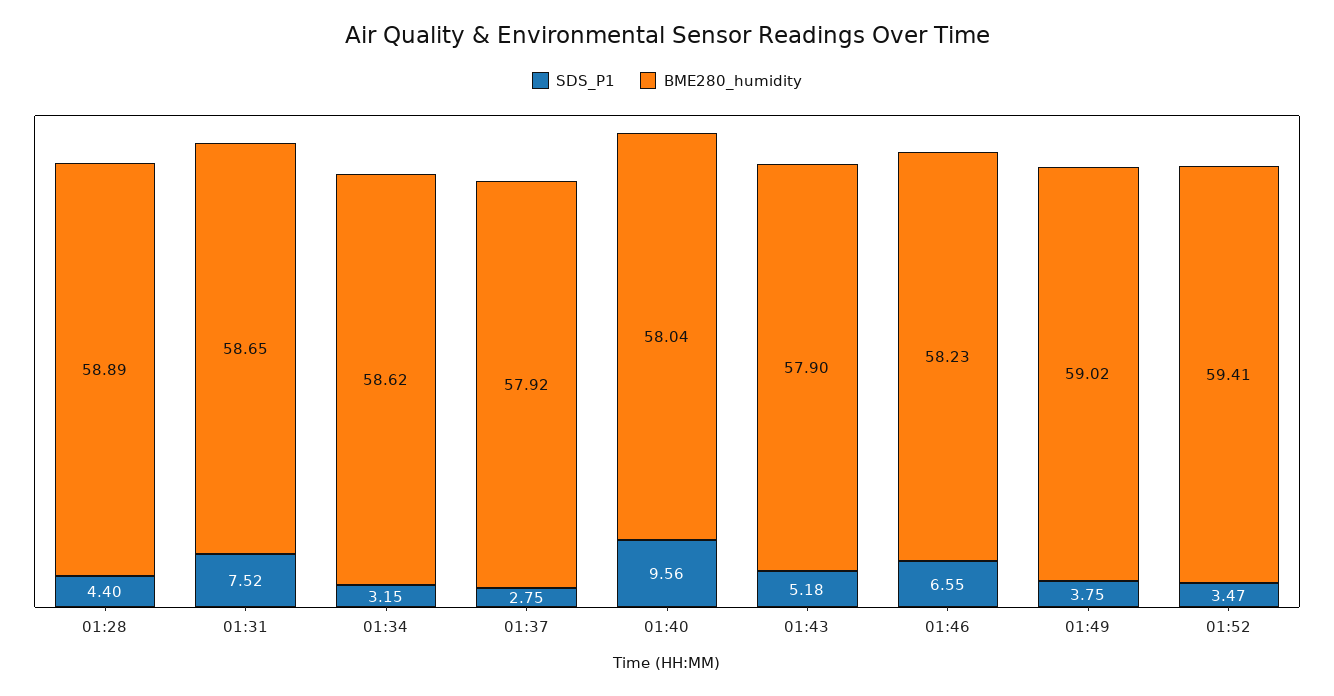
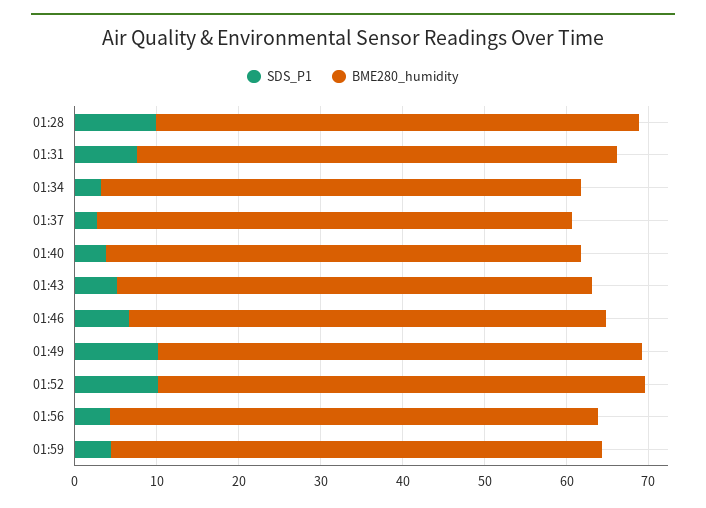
SDS_P1, 01:28: 4.4 -> 10
SDS_P1, 01:40: 9.56 -> 4
SDS_P1, 01:49: 3.75 -> 10
SDS_P1, 01:52: 3.47 -> 10
SDS_P1, 01:56: none -> 4
BME280_humidity, 01:56: none -> 60
SDS_P1, 01:59: none -> 4
BME280_humidity, 01:59: none -> 60

